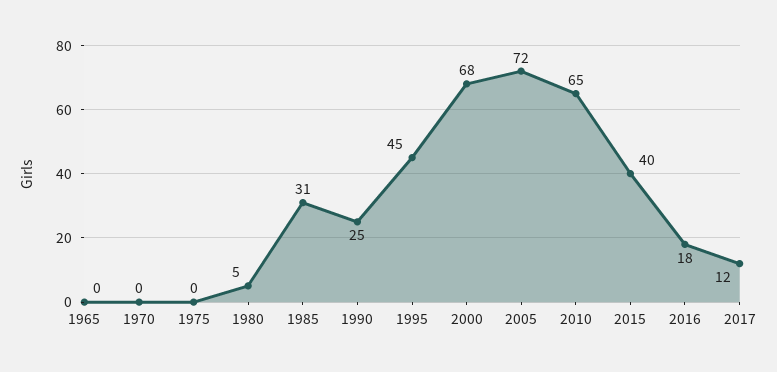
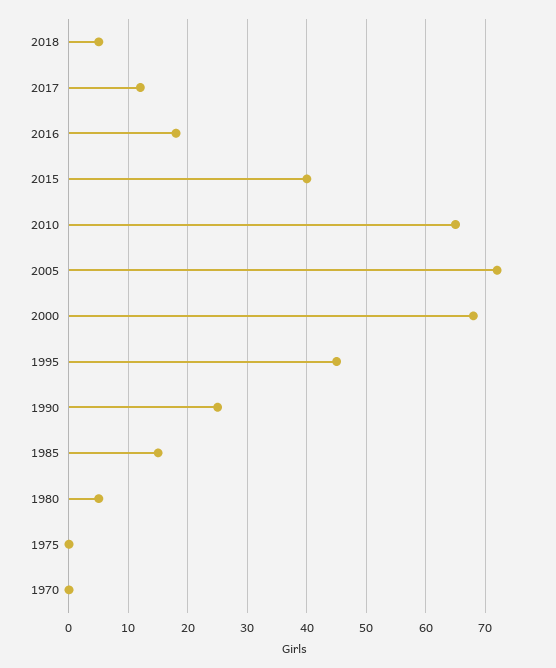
1965: 0 -> none
1985: 31 -> 15
2018: none -> 5

